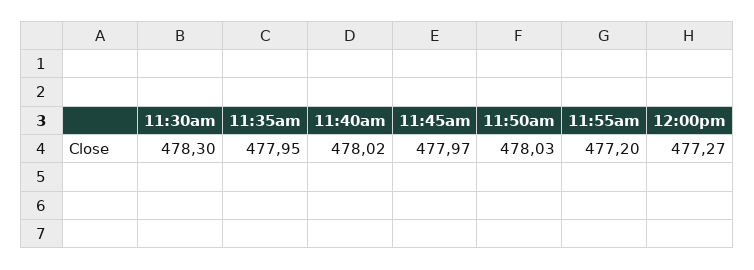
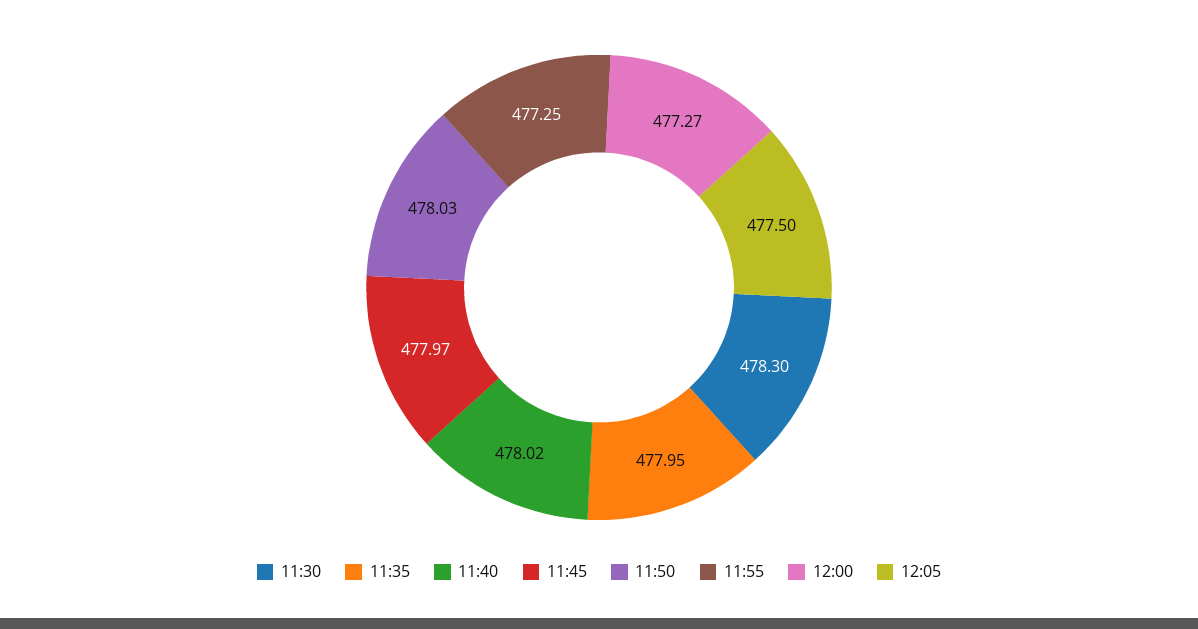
11:55am: 477.2 -> 477.25
12:05: none -> 477.5

